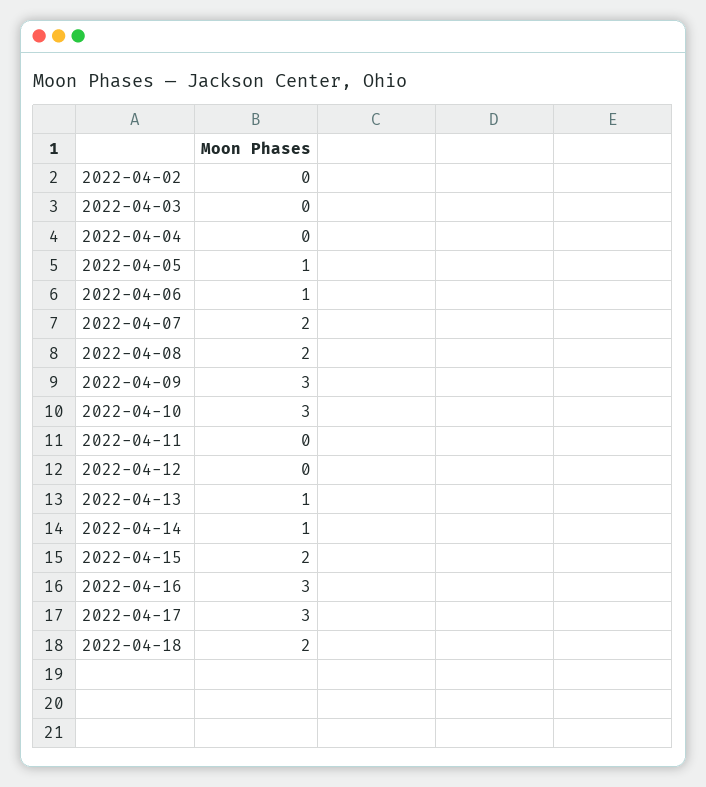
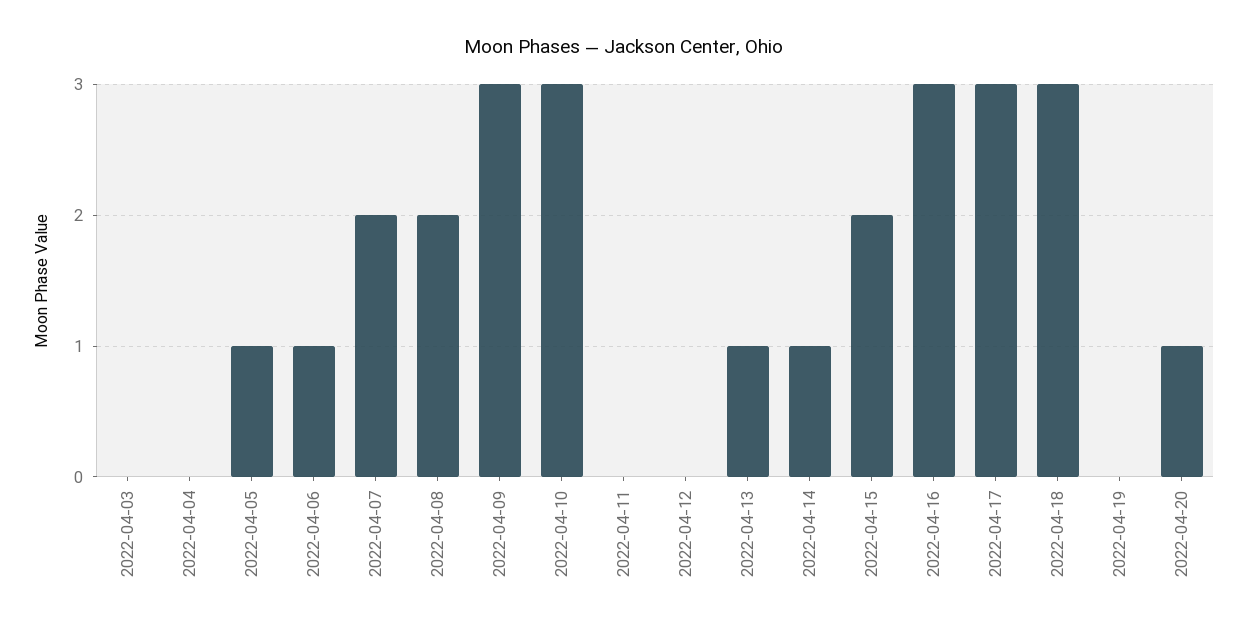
2022-04-02: 0 -> none
2022-04-18: 2 -> 3
2022-04-19: none -> 0
2022-04-20: none -> 1

